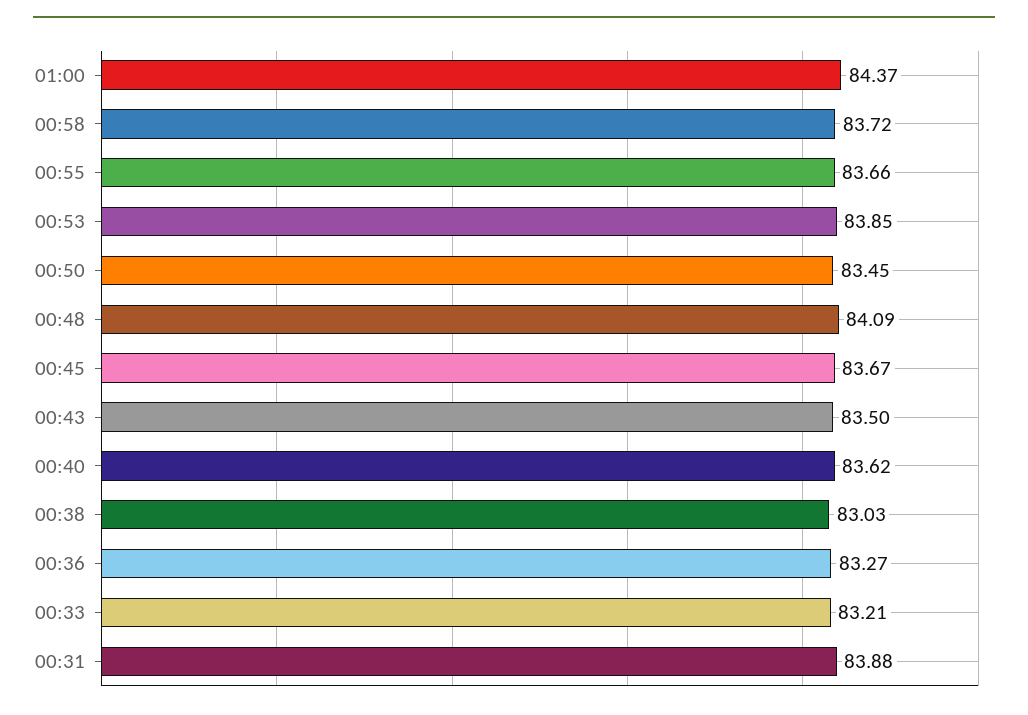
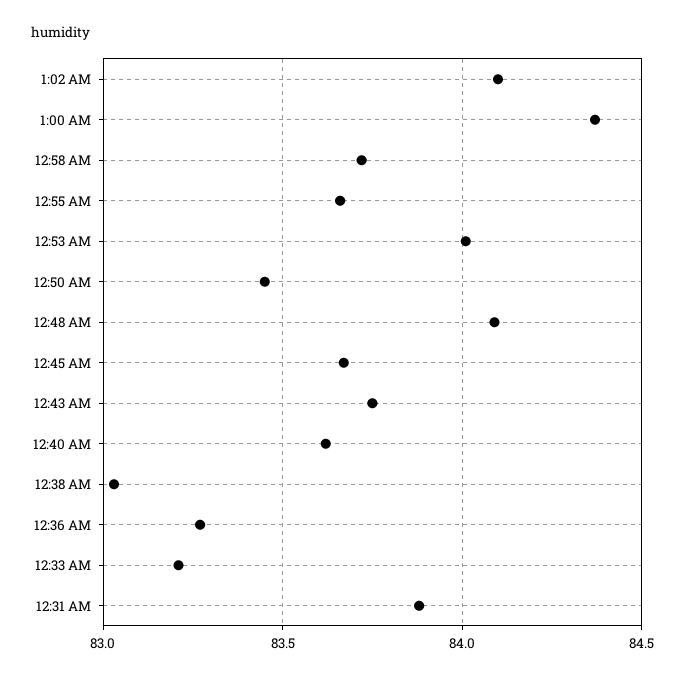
00:53: 83.85 -> 84
00:43: 83.5 -> 83.75
1:02 AM: none -> 84.1

